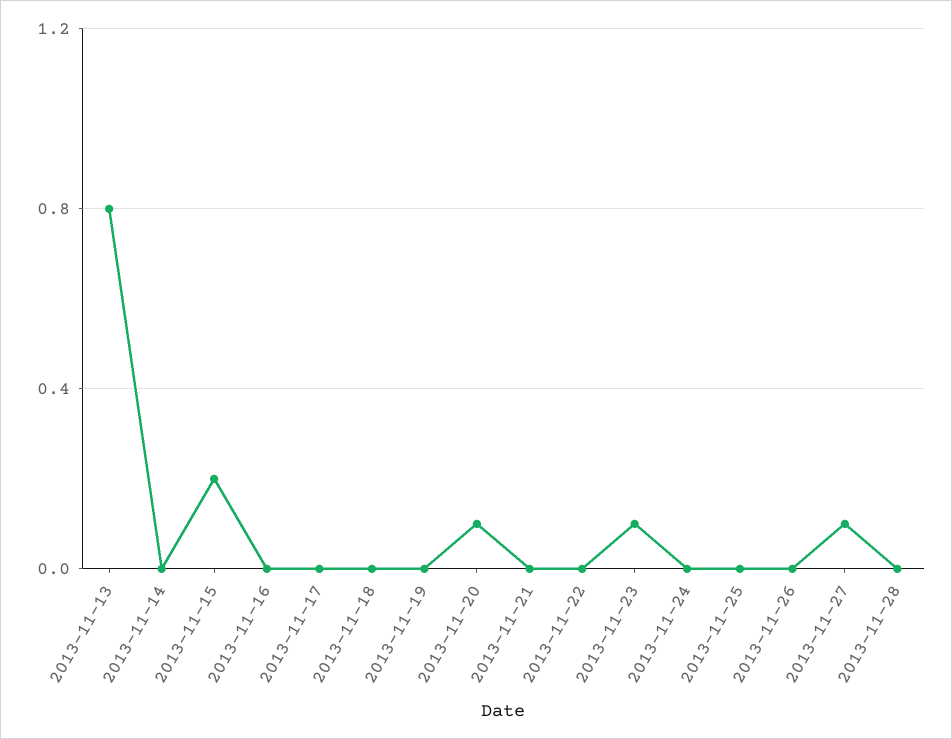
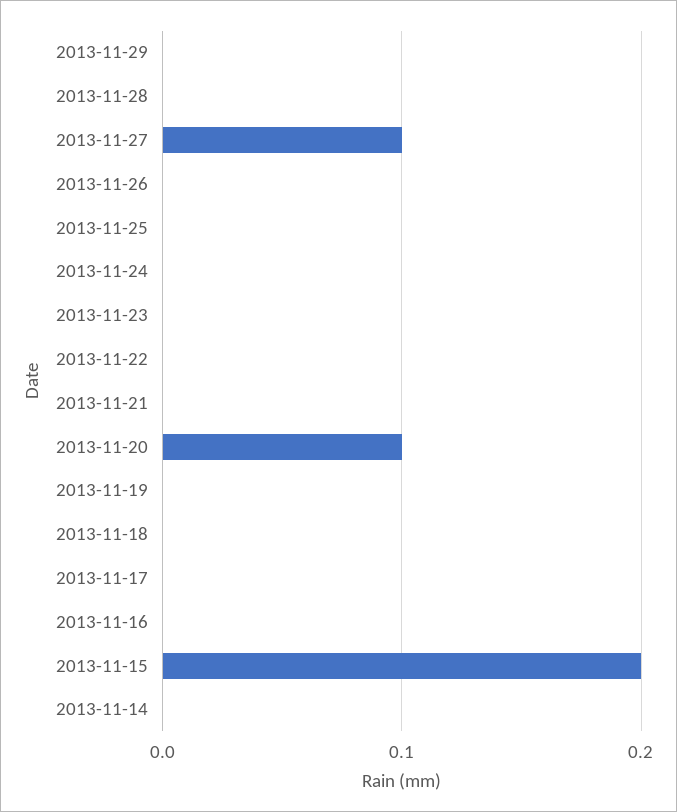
2013-11-13: 0.8 -> none
2013-11-23: 0.1 -> 0
2013-11-29: none -> 0

